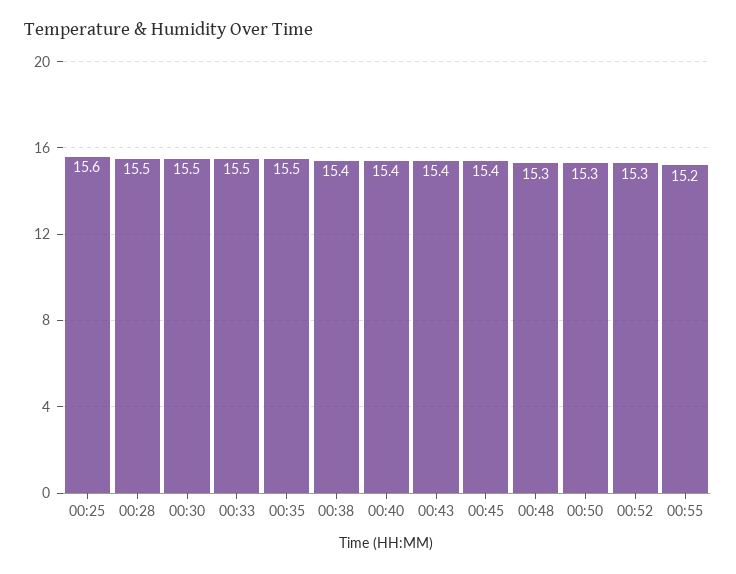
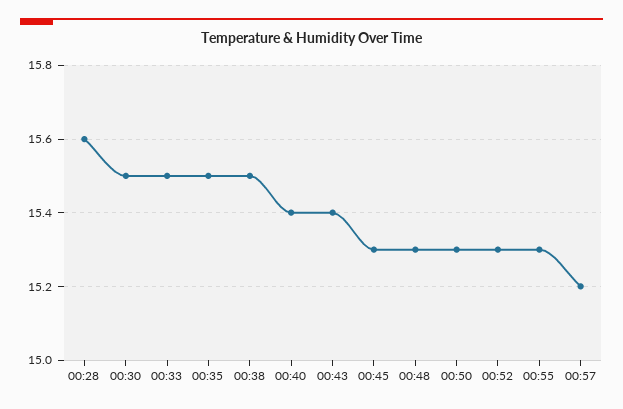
00:25: 15.6 -> none
00:28: 15.5 -> 15.6
00:38: 15.4 -> 15.5
00:45: 15.4 -> 15.3
00:55: 15.2 -> 15.3
00:57: none -> 15.2

